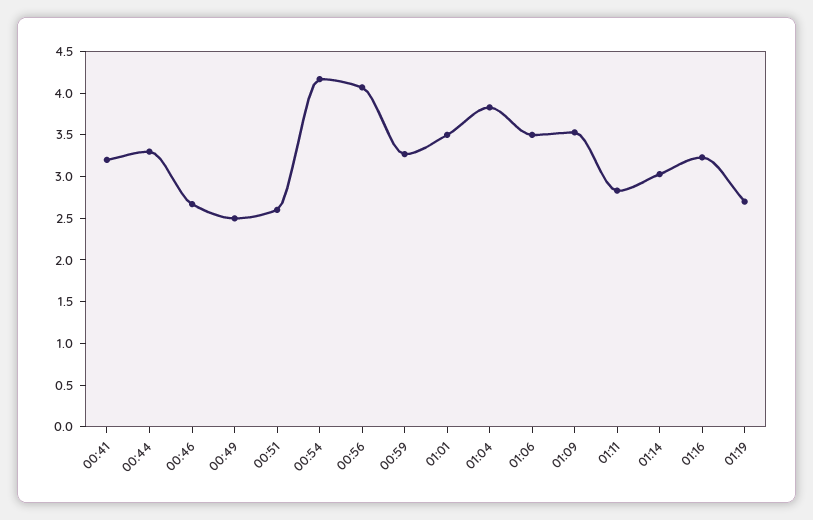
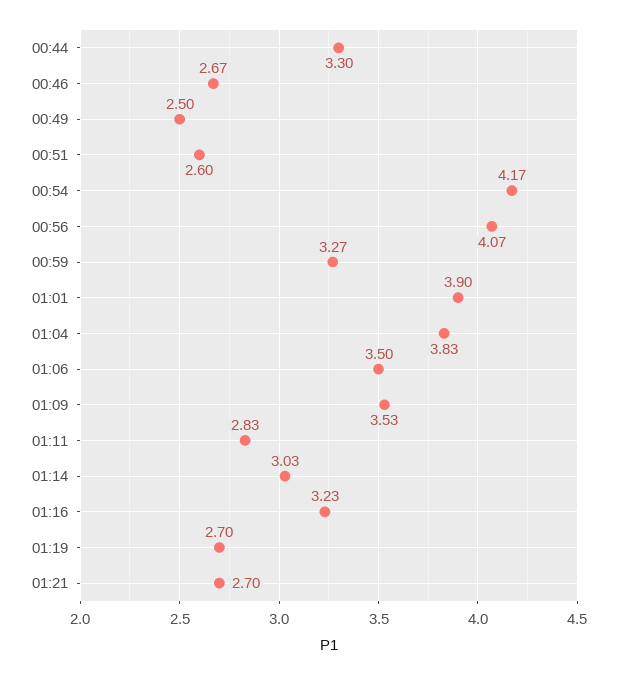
00:41: 3.2 -> none
01:01: 3.5 -> 3.9
01:21: none -> 2.7

